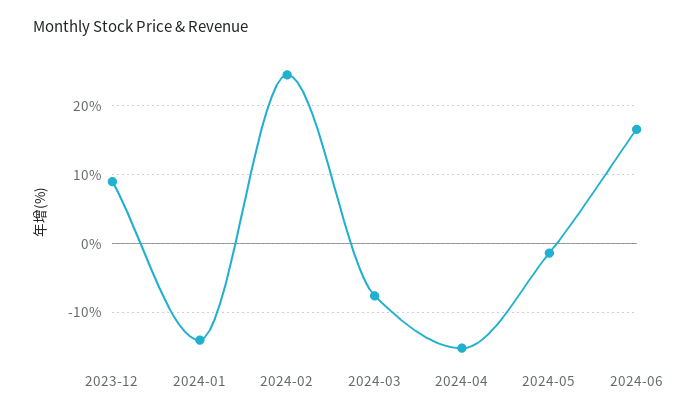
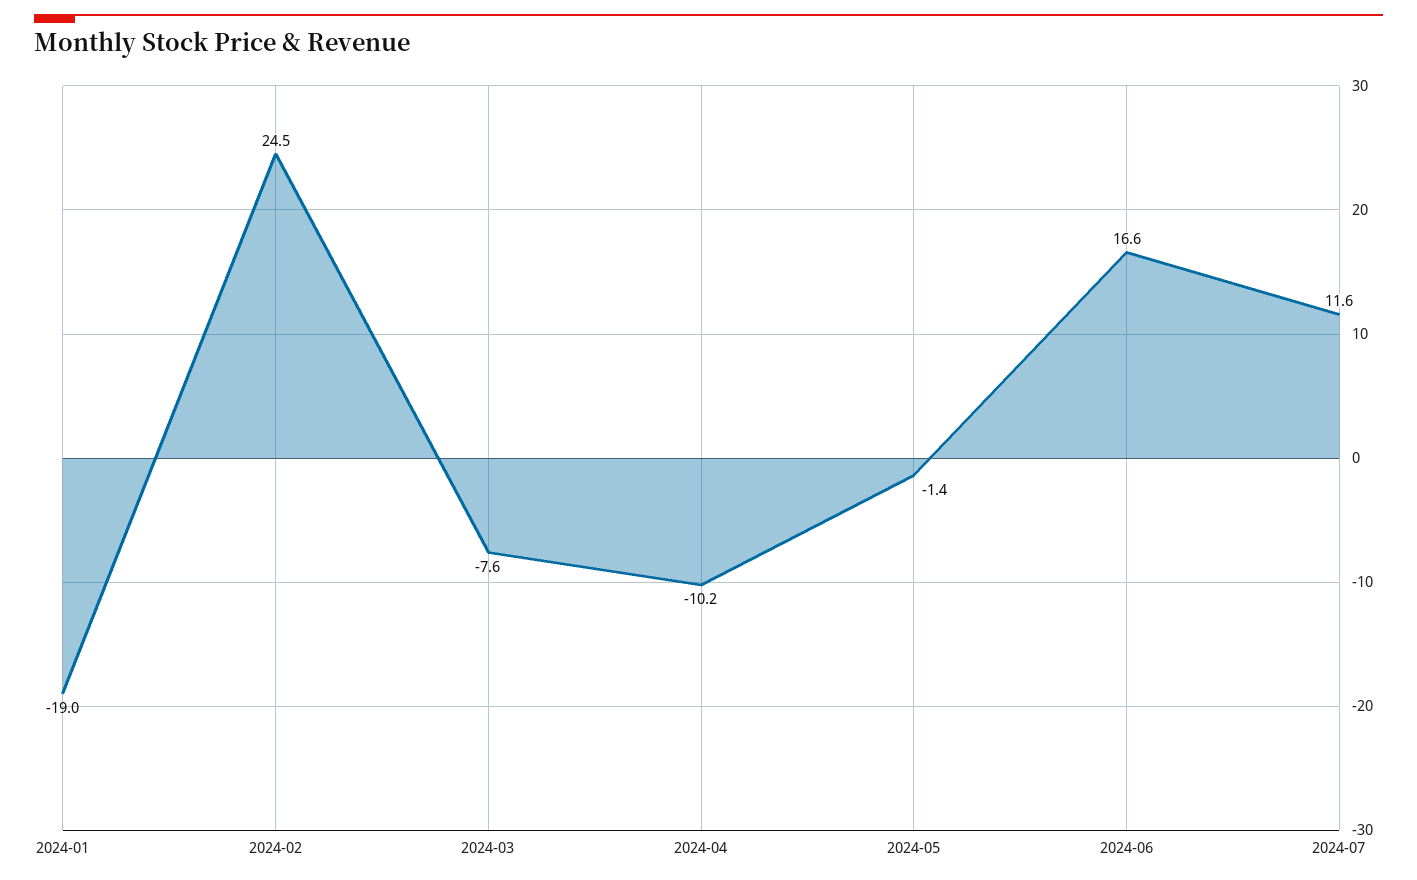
2023-12: 9 -> none
2024-01: -14 -> -19
2024-04: -15 -> -10.2
2024-07: none -> 11.6

